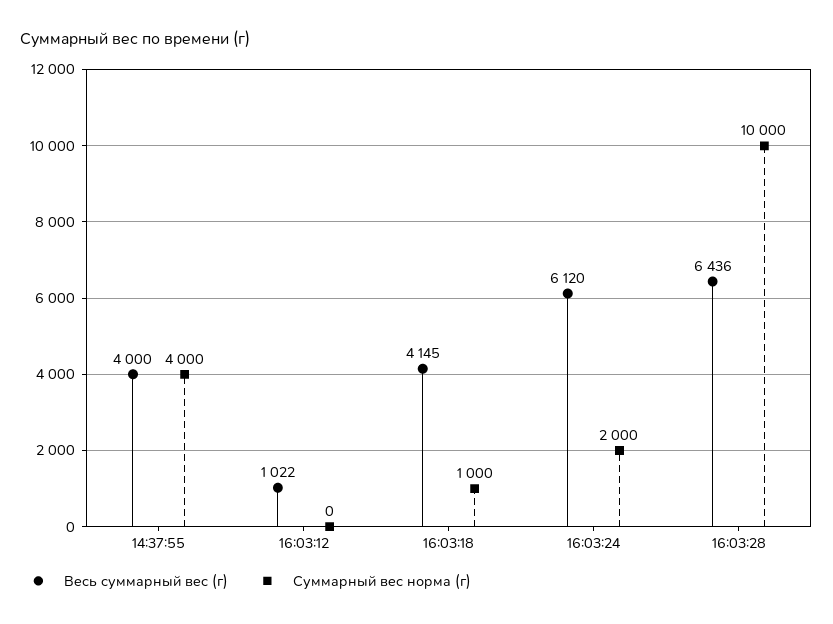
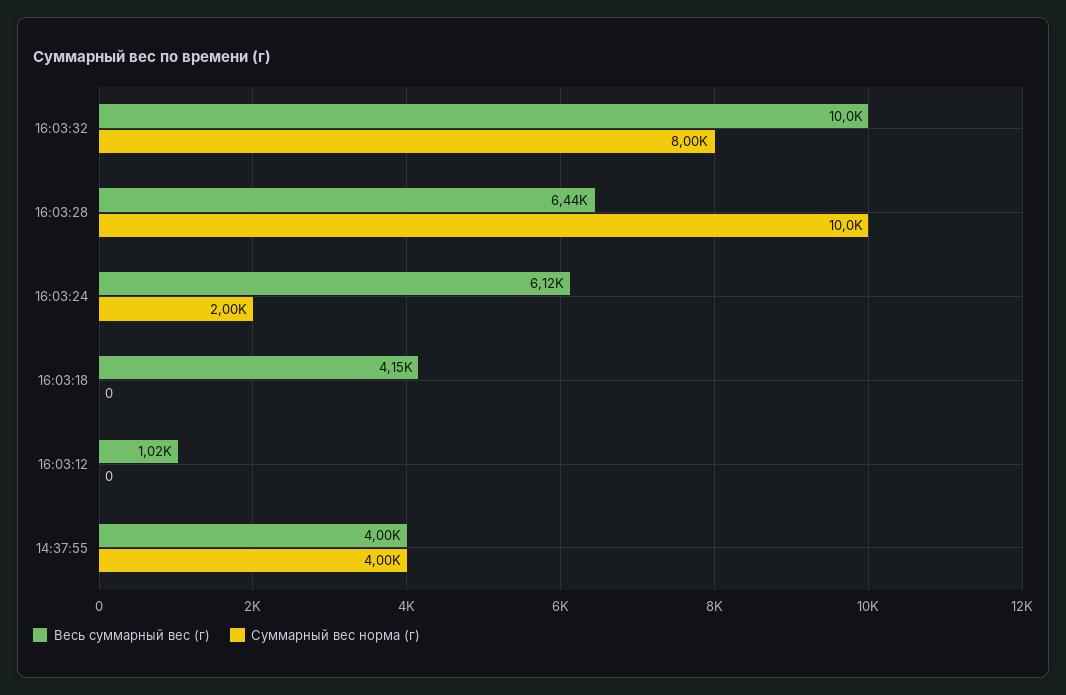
Суммарный вес норма (г), 16:03:18: 1000 -> 0
Весь суммарный вес (г), 16:03:32: none -> 10000
Суммарный вес норма (г), 16:03:32: none -> 8000

